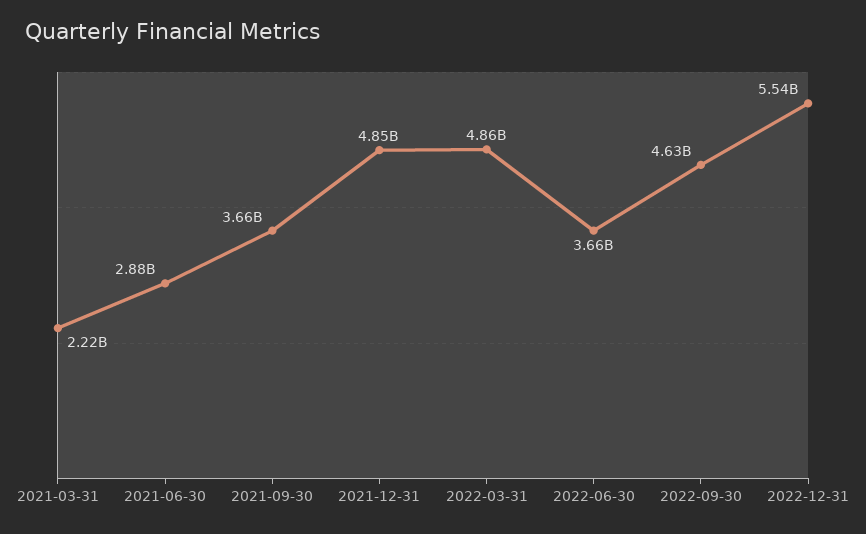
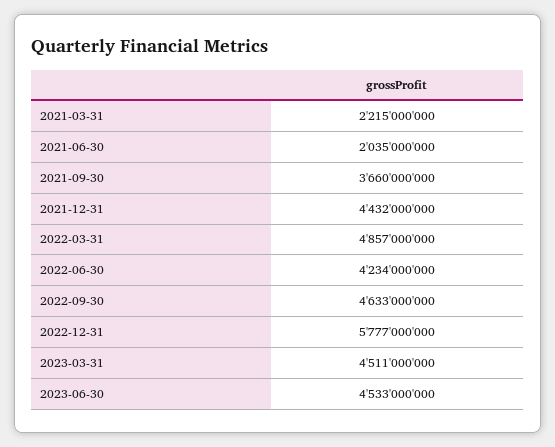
2021-06-30: 2880000000 -> 2035000000
2021-12-31: 4850000000 -> 4432000000
2022-06-30: 3660000000 -> 4234000000
2022-12-31: 5540000000 -> 5777000000
2023-03-31: none -> 4511000000
2023-06-30: none -> 4533000000

